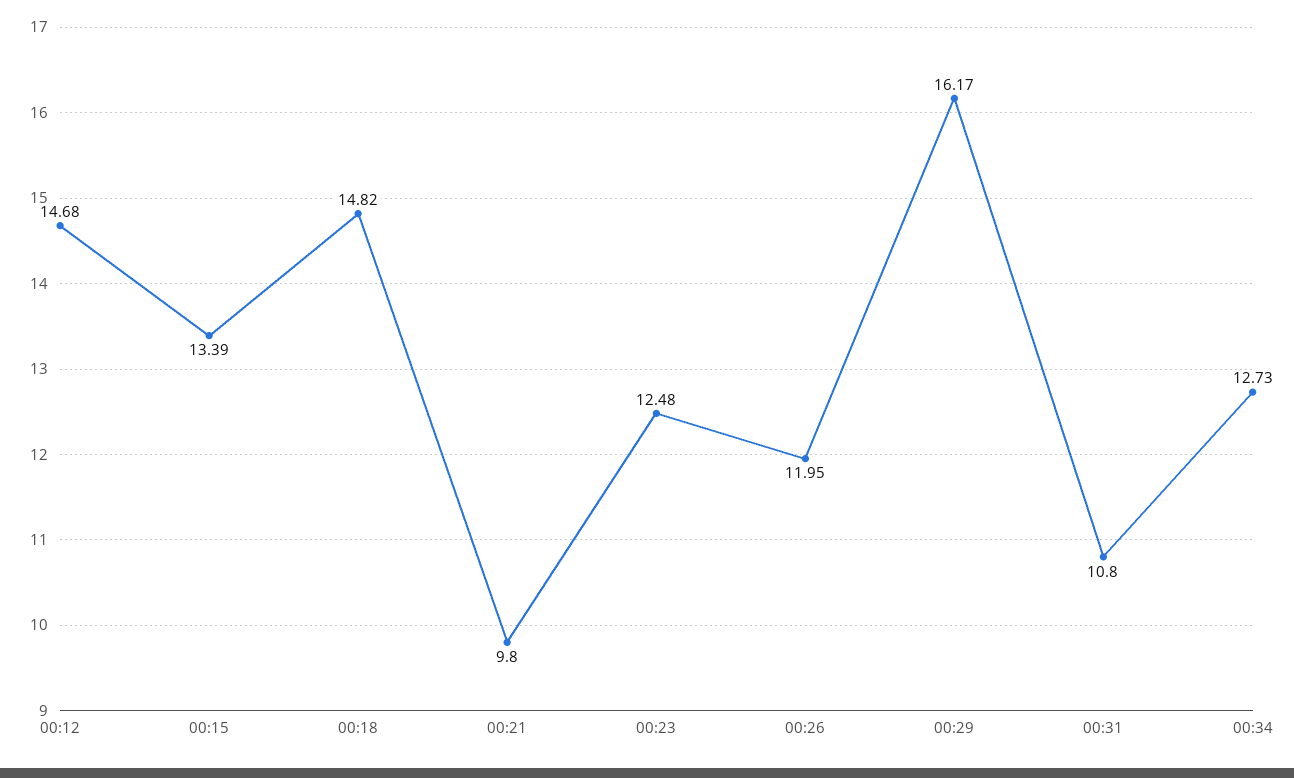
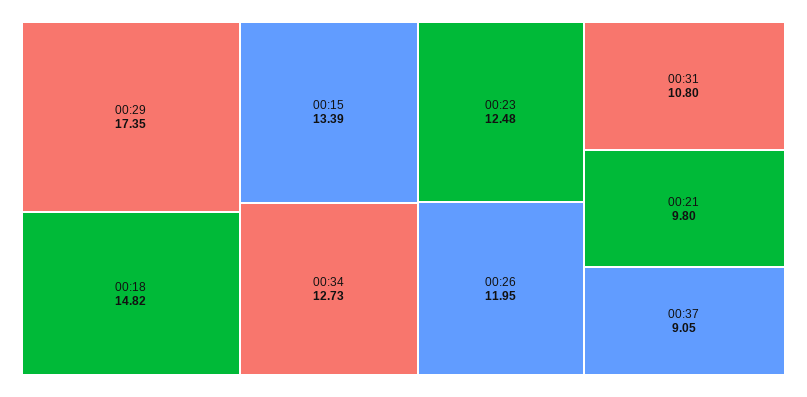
00:12: 14.68 -> none
00:29: 16.17 -> 17.35
00:37: none -> 9.05

